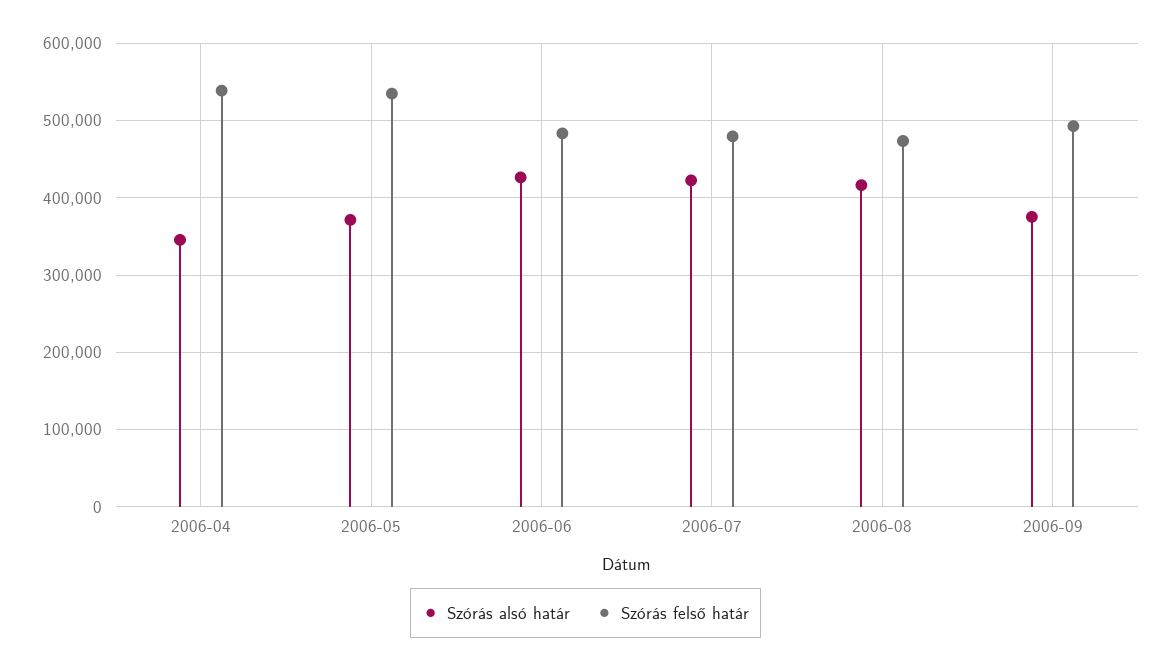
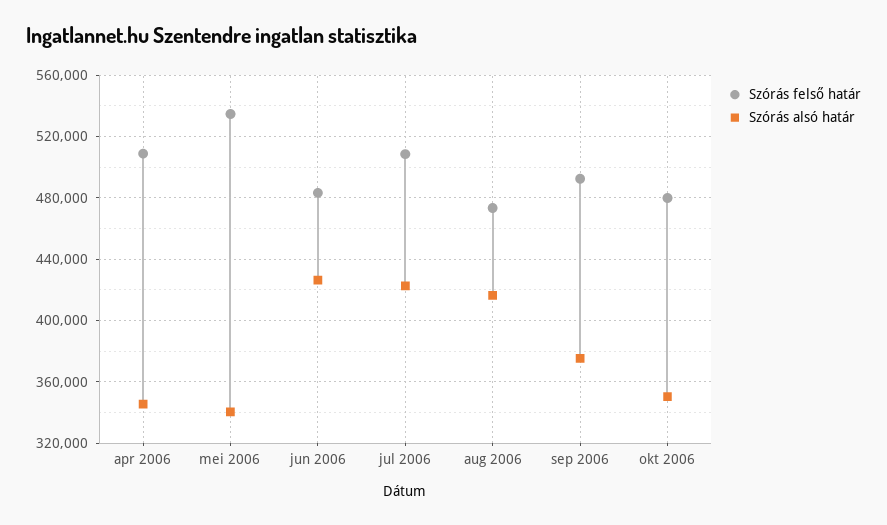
Szórás felső határ, 2006-04: 540000 -> 510000
Szórás alsó határ, 2006-05: 370000 -> 340000
Szórás felső határ, 2006-07: 480000 -> 510000
Szórás felső határ, okt 2006: none -> 480000
Szórás alsó határ, okt 2006: none -> 350000

